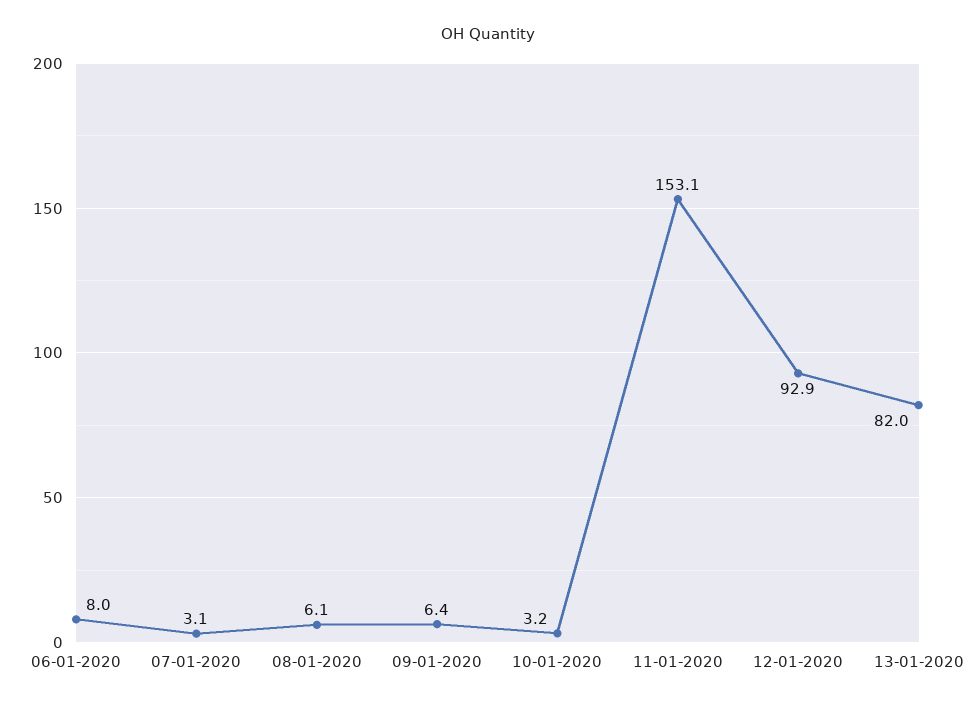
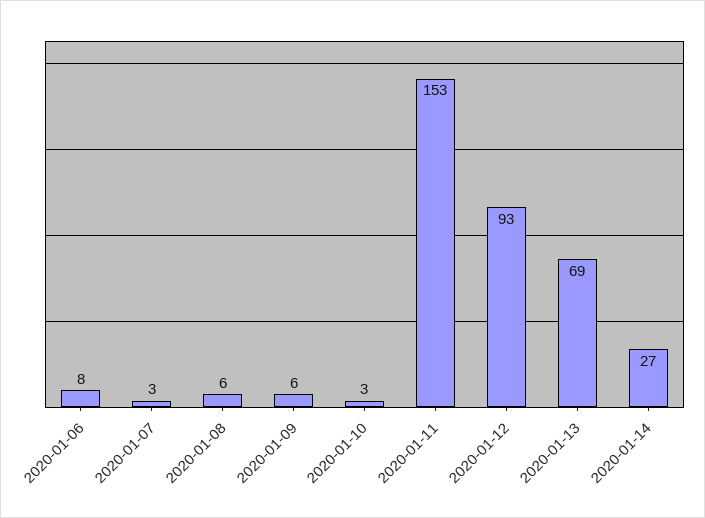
13-01-2020: 82 -> 69
2020-01-14: none -> 27

